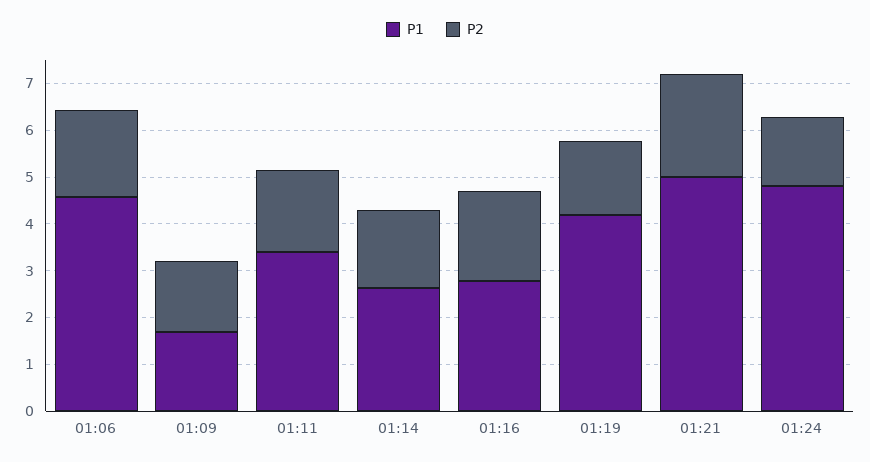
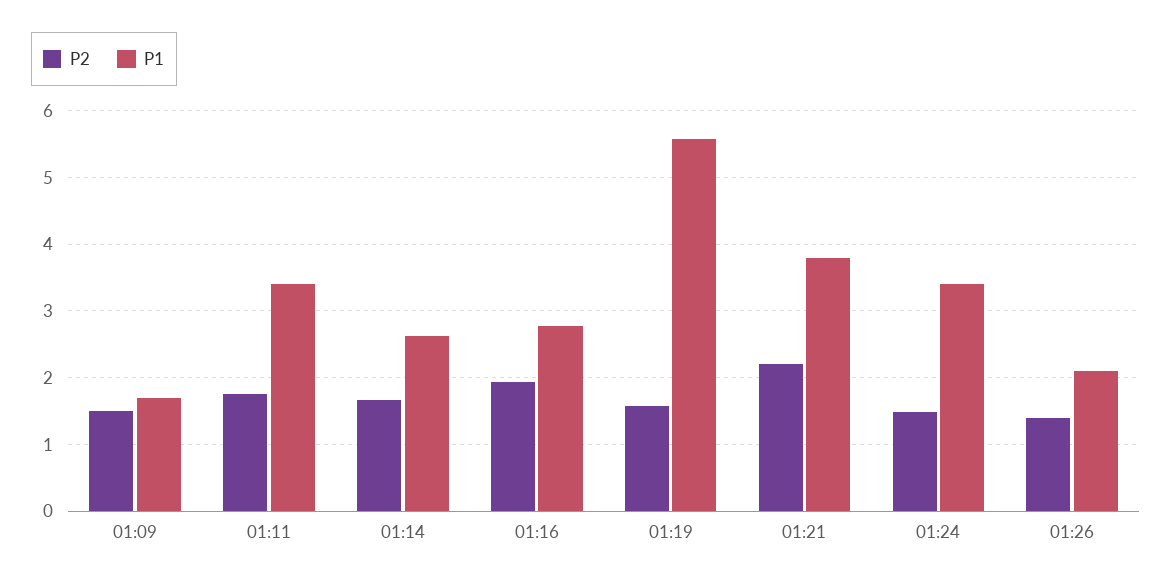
P1, 01:06: 4.6 -> none
P2, 01:06: 1.8 -> none
P1, 01:19: 4.2 -> 5.6
P1, 01:21: 5 -> 3.8
P1, 01:24: 4.8 -> 3.4
P2, 01:26: none -> 1.4
P1, 01:26: none -> 2.1

